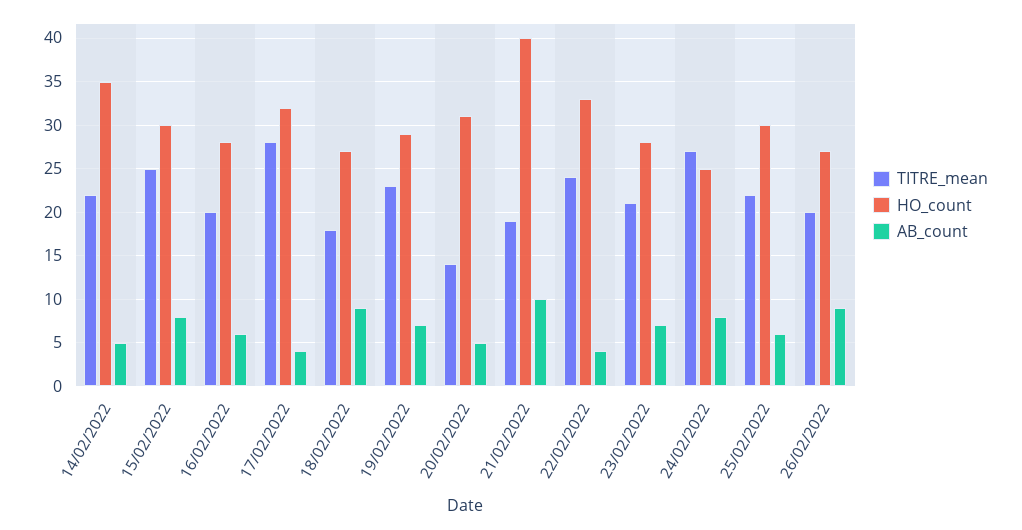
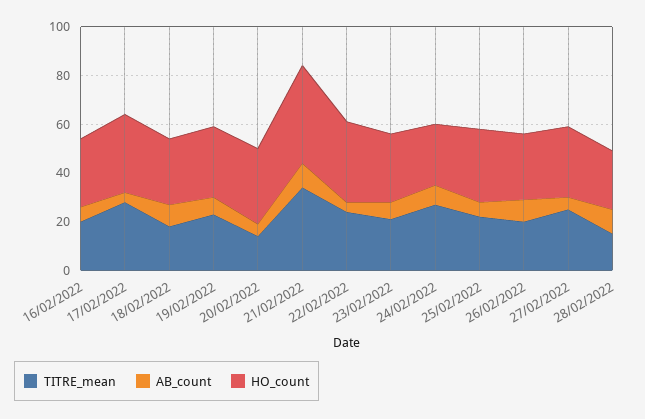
TITRE_mean, 14/02/2022: 22 -> none
HO_count, 14/02/2022: 35 -> none
AB_count, 14/02/2022: 5 -> none
TITRE_mean, 15/02/2022: 25 -> none
HO_count, 15/02/2022: 30 -> none
AB_count, 15/02/2022: 8 -> none
TITRE_mean, 21/02/2022: 19 -> 35
TITRE_mean, 27/02/2022: none -> 25
AB_count, 27/02/2022: none -> 5
HO_count, 27/02/2022: none -> 30
TITRE_mean, 28/02/2022: none -> 15
AB_count, 28/02/2022: none -> 10
HO_count, 28/02/2022: none -> 25

